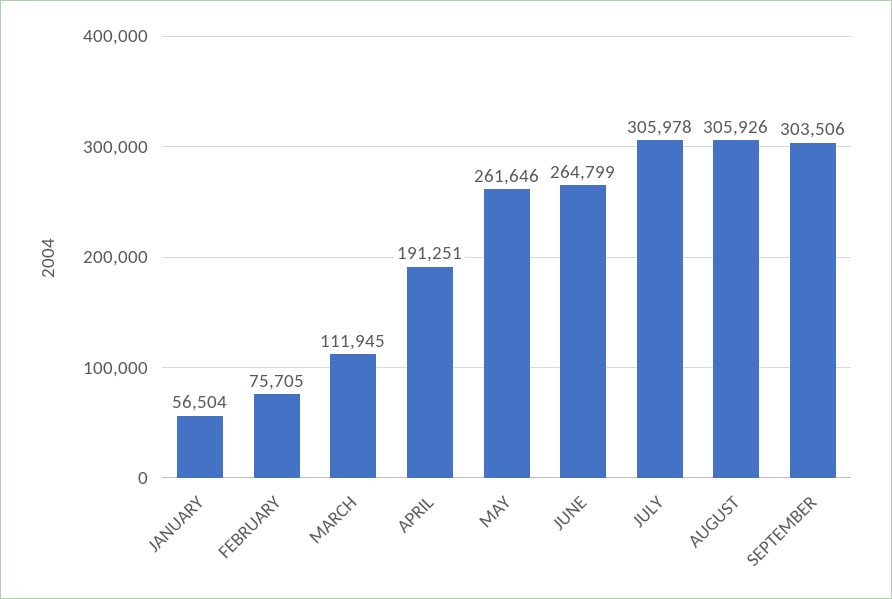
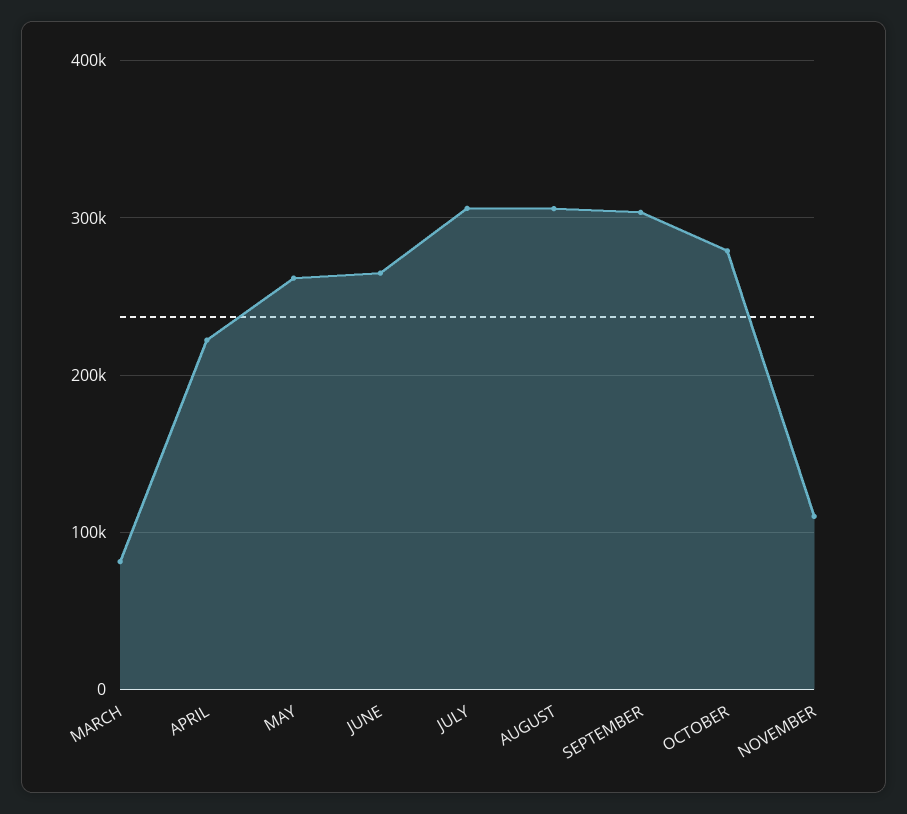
JANUARY: 56504 -> none
FEBRUARY: 75705 -> none
MARCH: 111945 -> 80000
APRIL: 191251 -> 220000
OCTOBER: none -> 280000
NOVEMBER: none -> 110000

